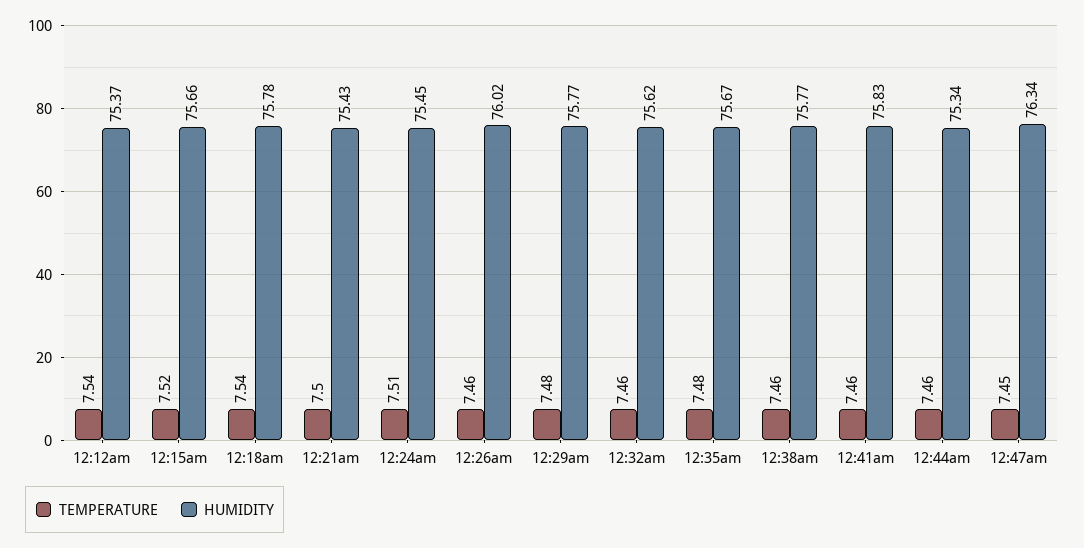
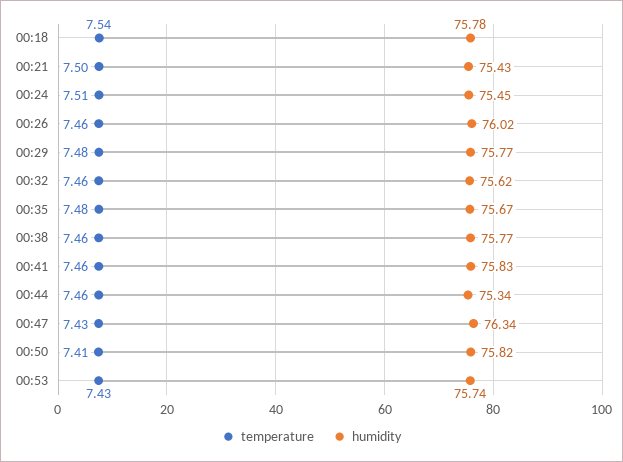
TEMPERATURE, 12:12am: 7.54 -> none
HUMIDITY, 12:12am: 75.37 -> none
TEMPERATURE, 12:15am: 7.52 -> none
HUMIDITY, 12:15am: 75.66 -> none
TEMPERATURE, 12:47am: 7.45 -> 7.43
TEMPERATURE, 00:50: none -> 7.41
HUMIDITY, 00:50: none -> 75.82
TEMPERATURE, 00:53: none -> 7.43
HUMIDITY, 00:53: none -> 75.74

